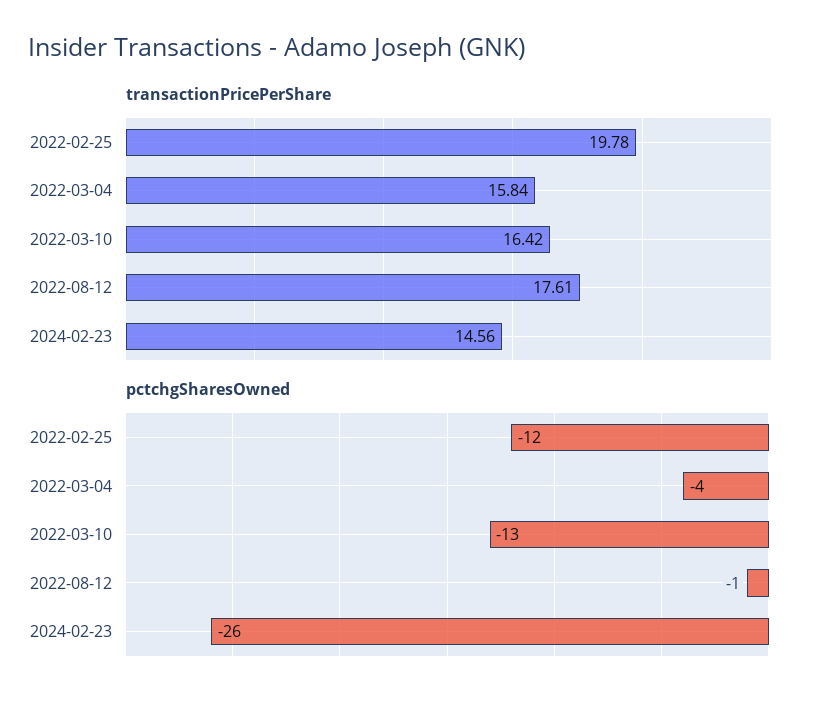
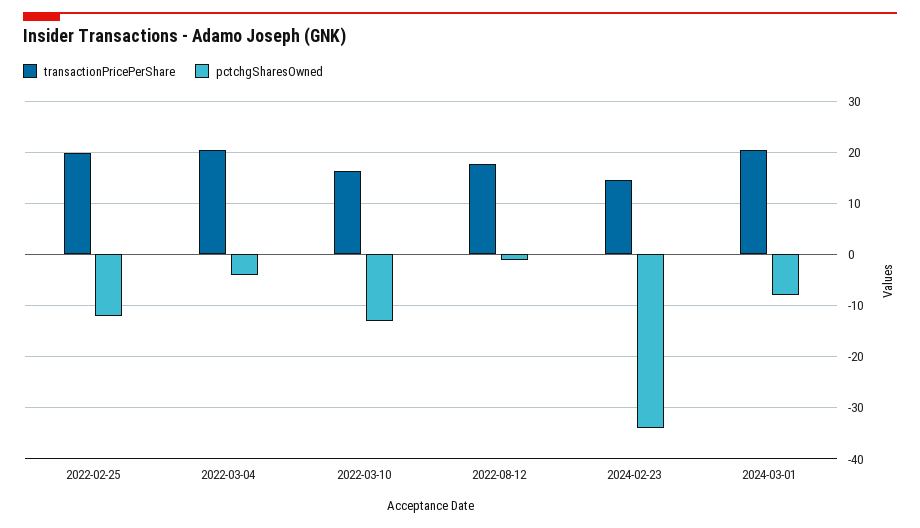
transactionPricePerShare, 2022-03-04: 15.84 -> 20
pctchgSharesOwned, 2024-02-23: -26 -> -34
transactionPricePerShare, 2024-03-01: none -> 20
pctchgSharesOwned, 2024-03-01: none -> -8

